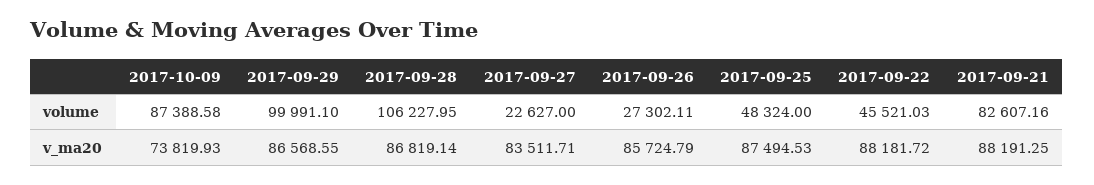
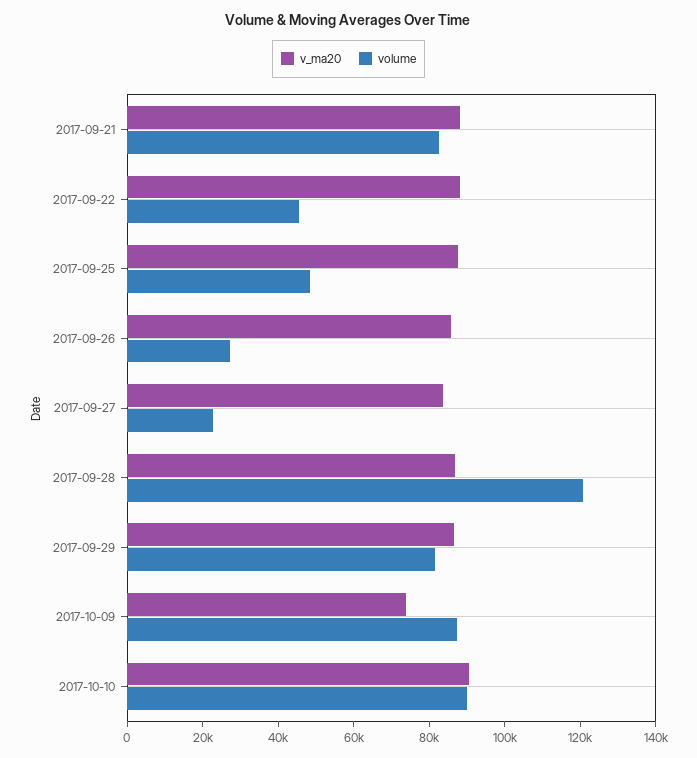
volume, 2017-09-29: 99991.1 -> 80000
volume, 2017-09-28: 106227.95 -> 120000
v_ma20, 2017-10-10: none -> 90000
volume, 2017-10-10: none -> 90000

